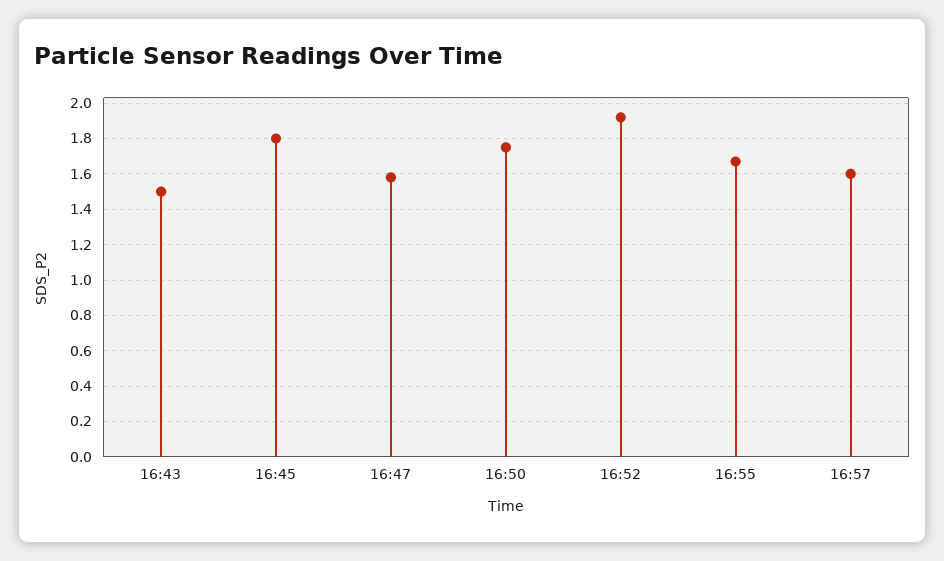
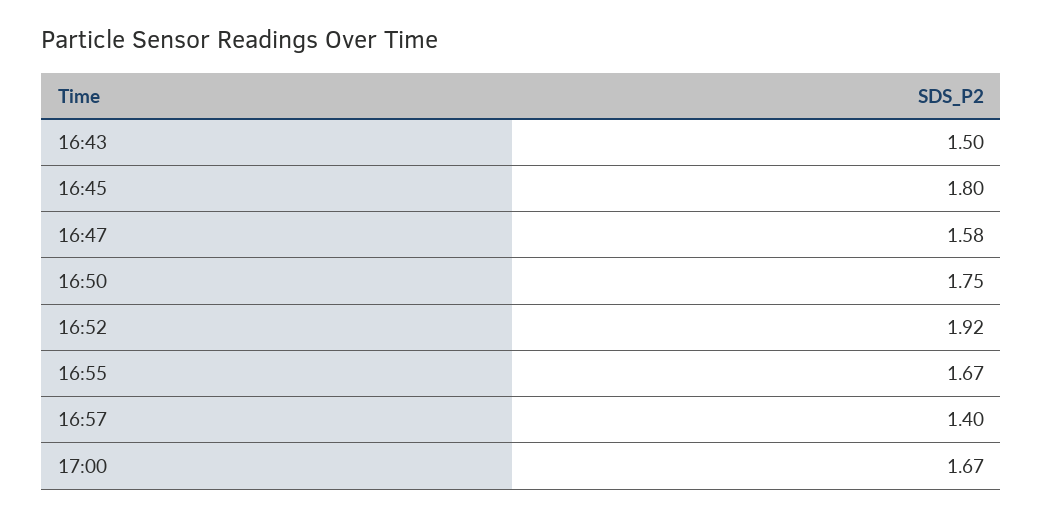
16:57: 1.6 -> 1.4
17:00: none -> 1.67

